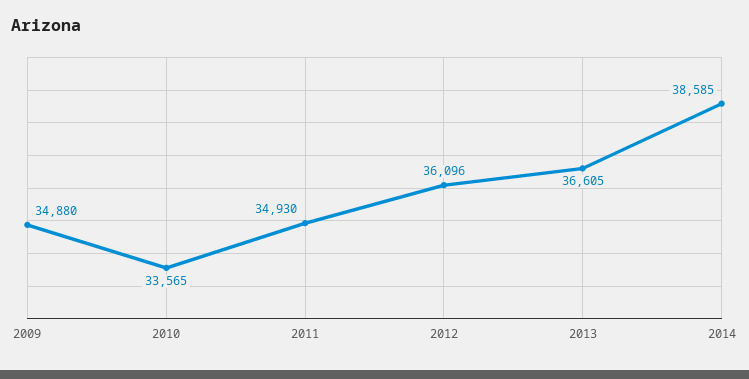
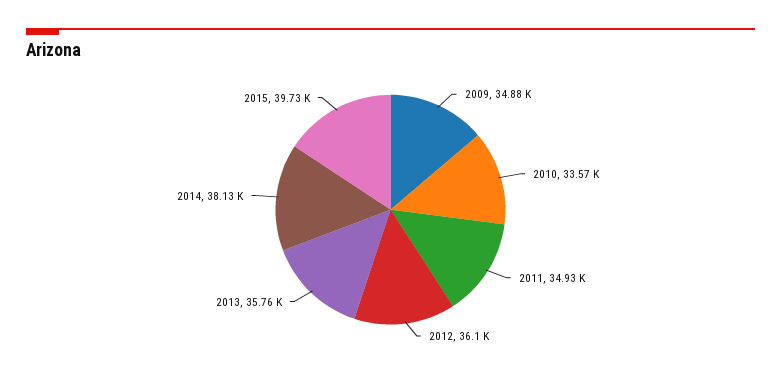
2013: 36605 -> 35760
2014: 38585 -> 38130
2015: none -> 39730

